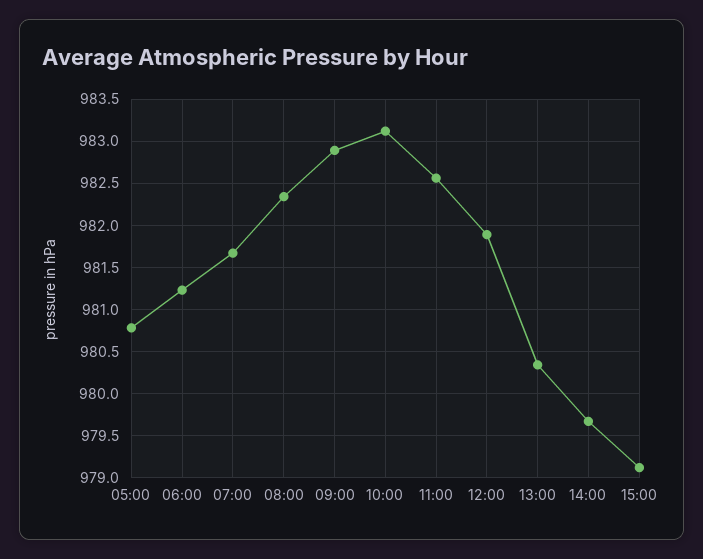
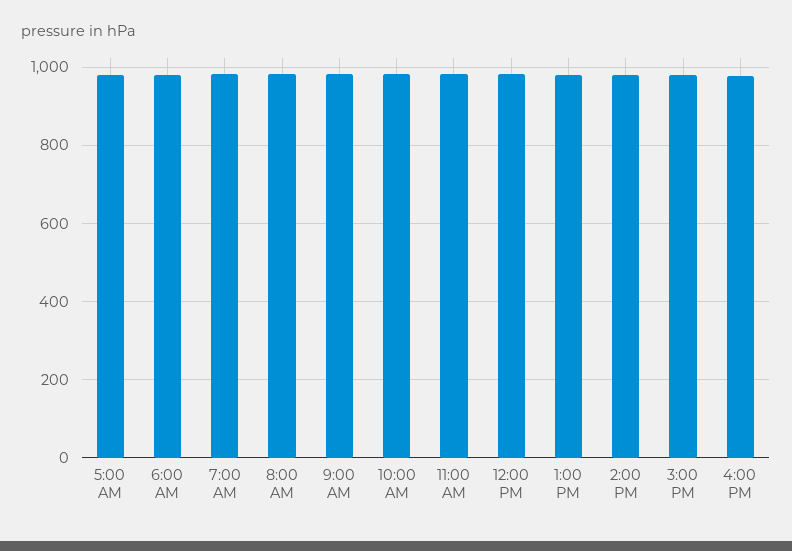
4:00 PM: none -> 980

